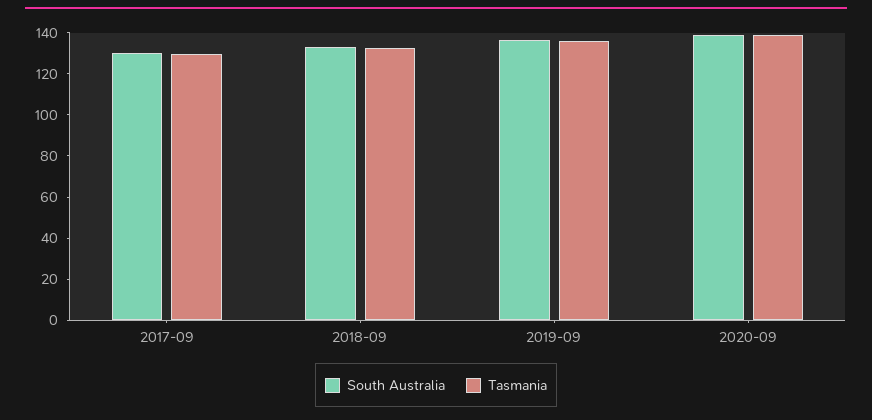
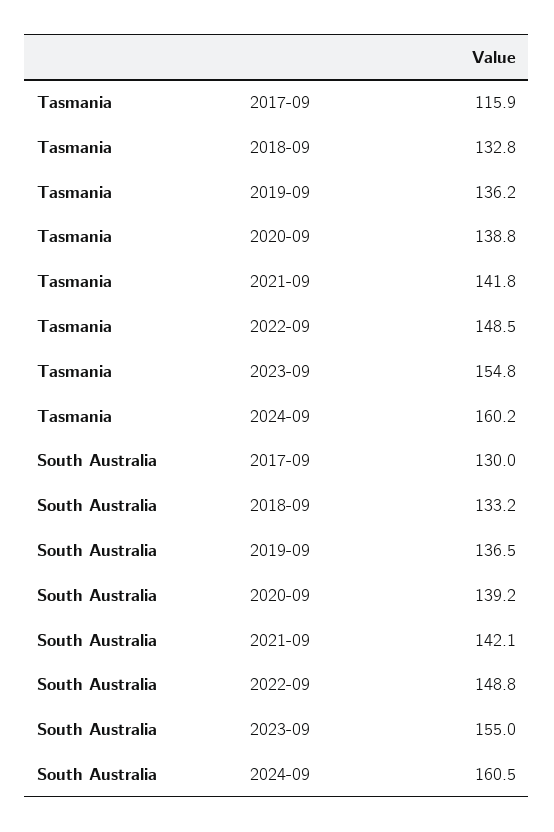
Tasmania, 2017-09: 130 -> 115.9
Tasmania, 2021-09: none -> 141.8
Tasmania, 2022-09: none -> 148.5
Tasmania, 2023-09: none -> 154.8
Tasmania, 2024-09: none -> 160.2
South Australia, 2021-09: none -> 142.1
South Australia, 2022-09: none -> 148.8
South Australia, 2023-09: none -> 155
South Australia, 2024-09: none -> 160.5

